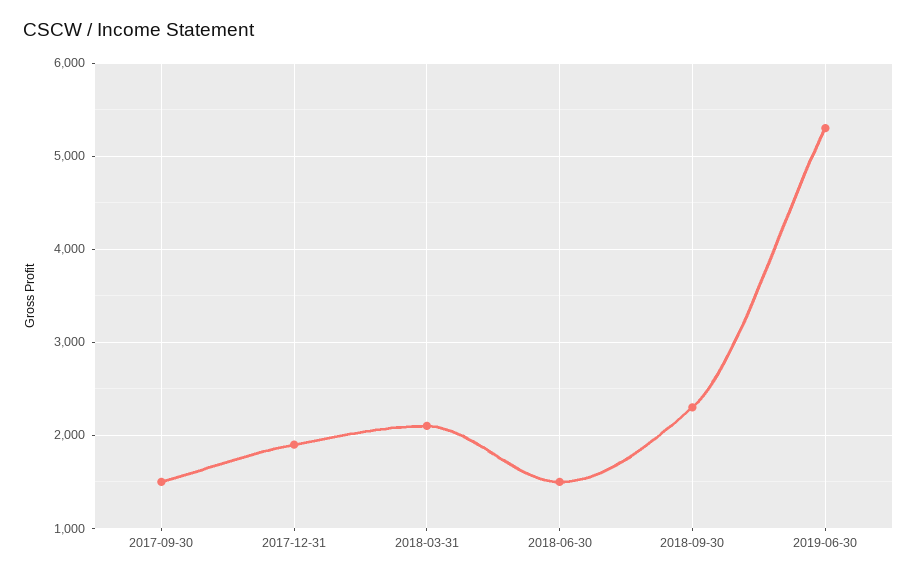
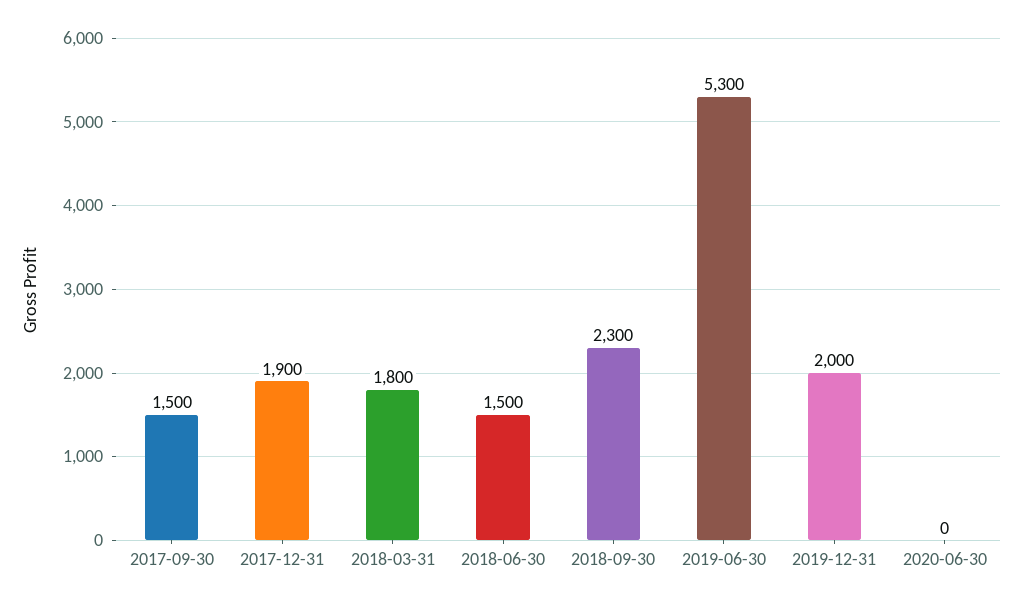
2018-03-31: 2100 -> 1800
2019-12-31: none -> 2000
2020-06-30: none -> 0

